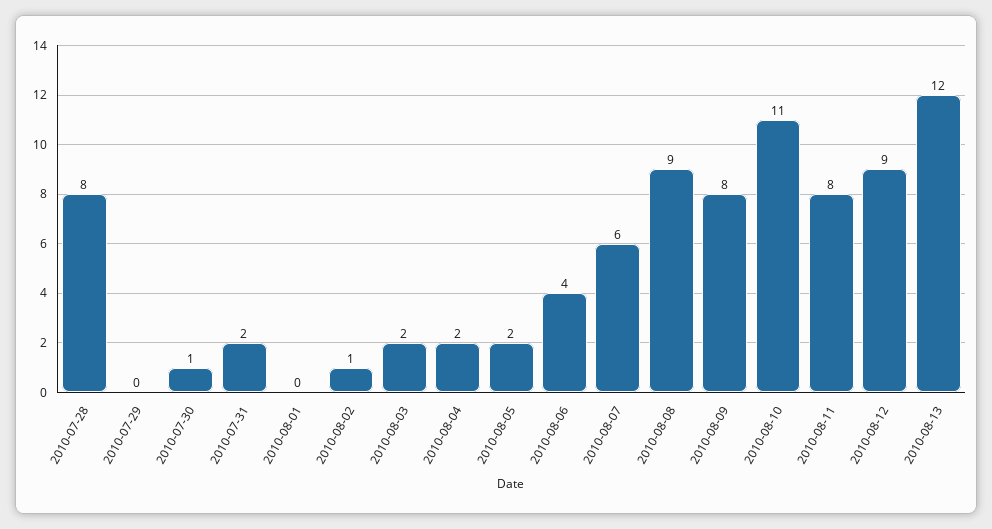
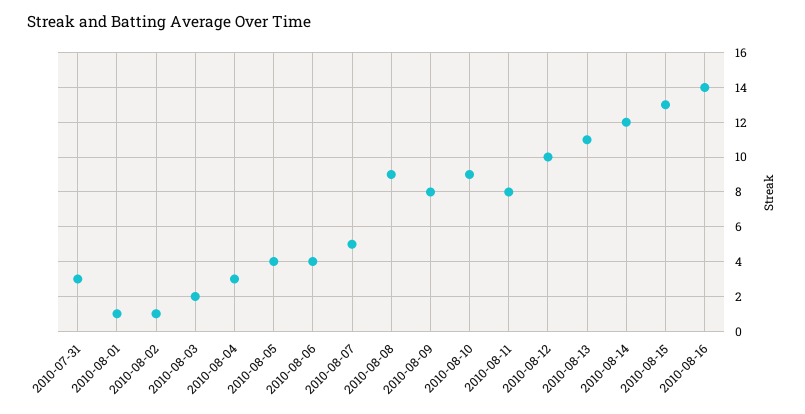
2010-07-28: 8 -> none
2010-07-29: 0 -> none
2010-07-30: 1 -> none
2010-07-31: 2 -> 3
2010-08-01: 0 -> 1
2010-08-04: 2 -> 3
2010-08-05: 2 -> 4
2010-08-07: 6 -> 5
2010-08-10: 11 -> 9
2010-08-12: 9 -> 10
2010-08-13: 12 -> 11
2010-08-14: none -> 12
2010-08-15: none -> 13
2010-08-16: none -> 14

